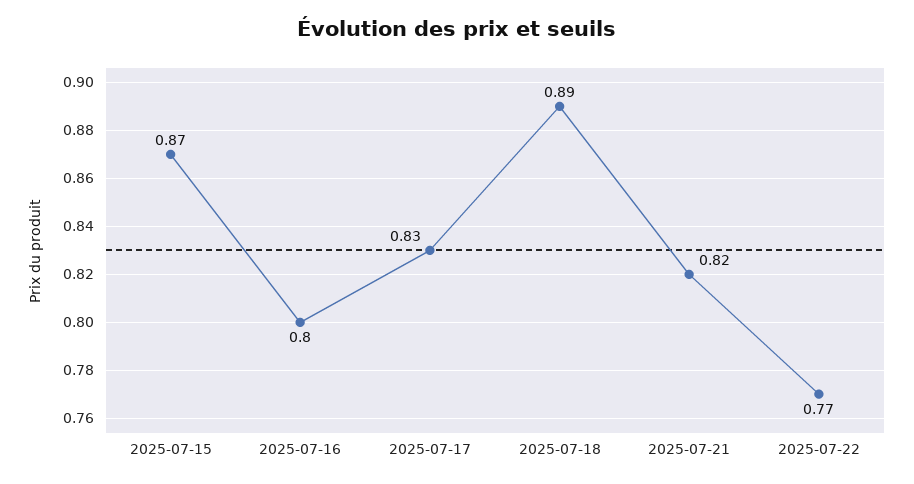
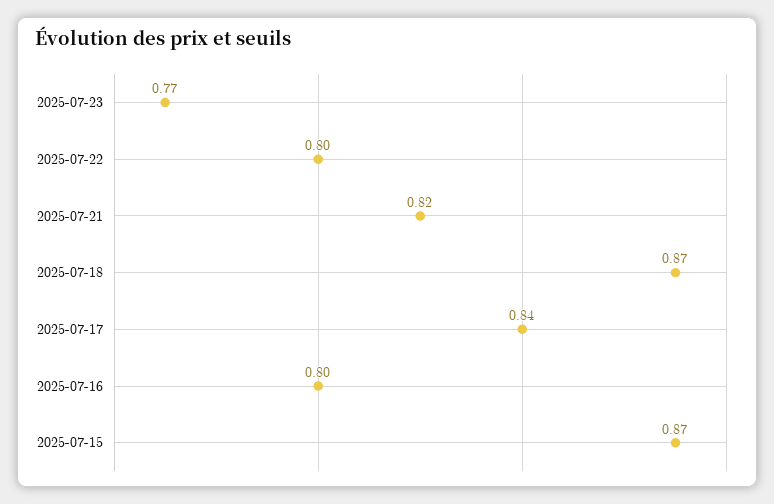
2025-07-17: 0.83 -> 0.84
2025-07-18: 0.89 -> 0.87
2025-07-22: 0.77 -> 0.8
2025-07-23: none -> 0.77

